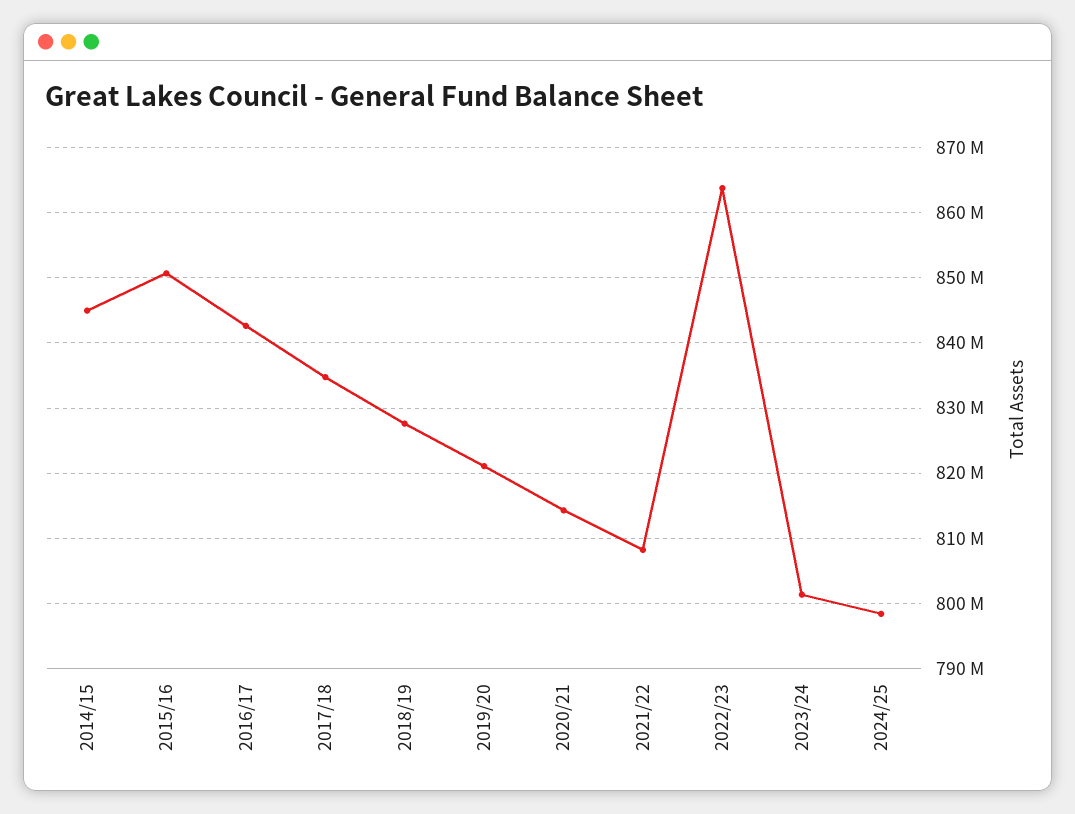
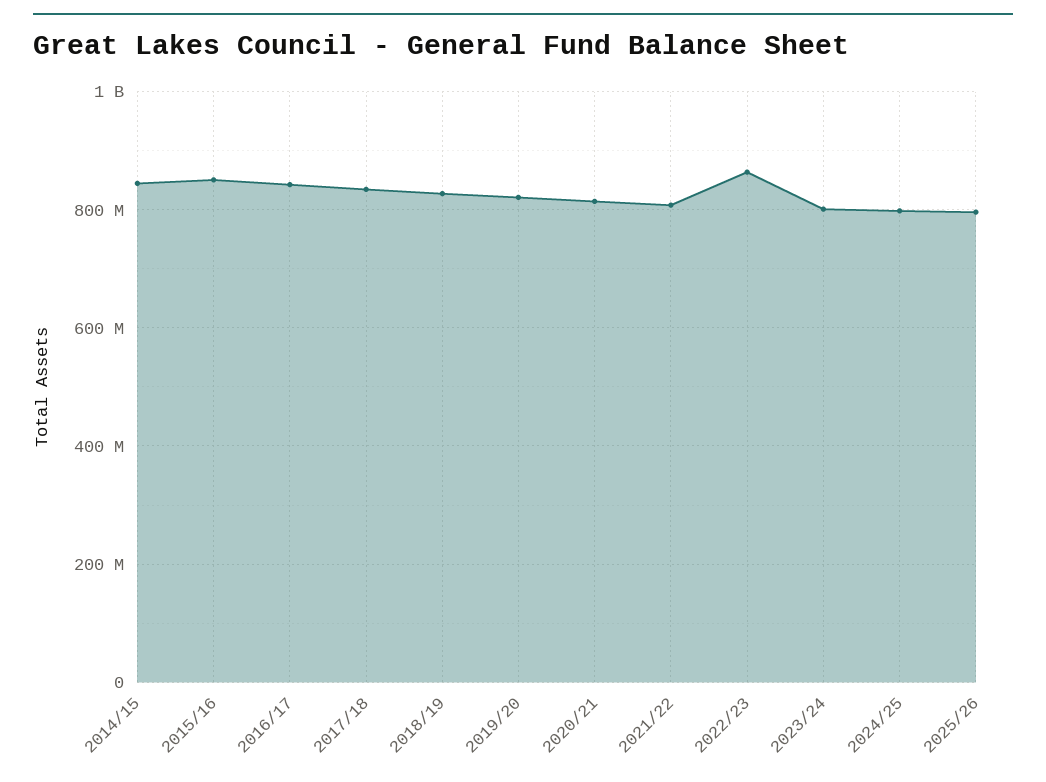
2025/26: none -> 800000000

